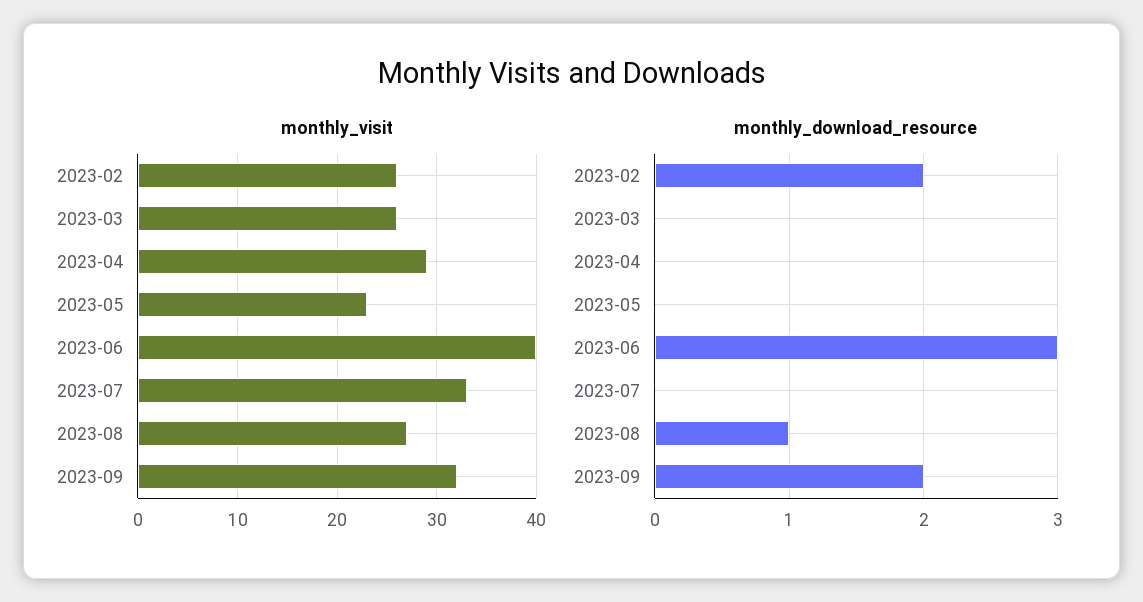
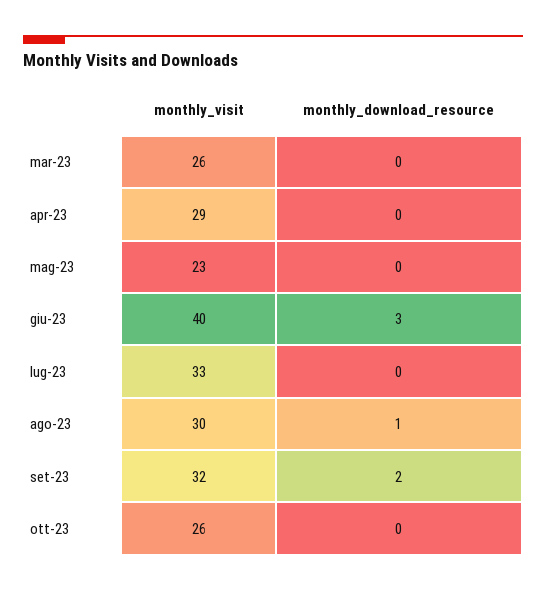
monthly_visit, 2023-02: 26 -> none
monthly_visit, 2023-08: 27 -> 30
monthly_download_resource, 2023-02: 2 -> none
monthly_visit, ott-23: none -> 26
monthly_download_resource, ott-23: none -> 0

